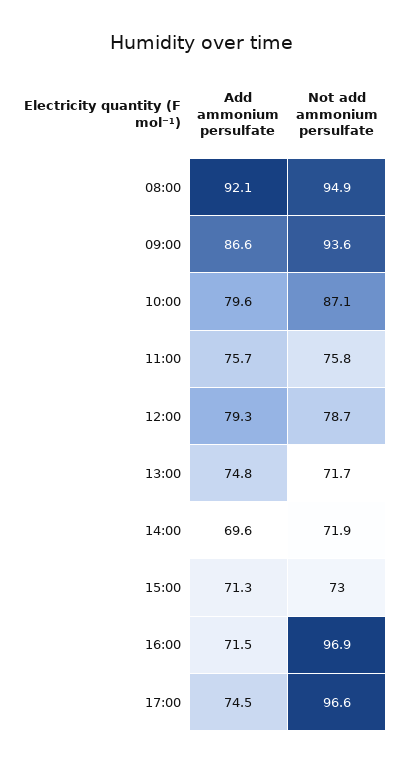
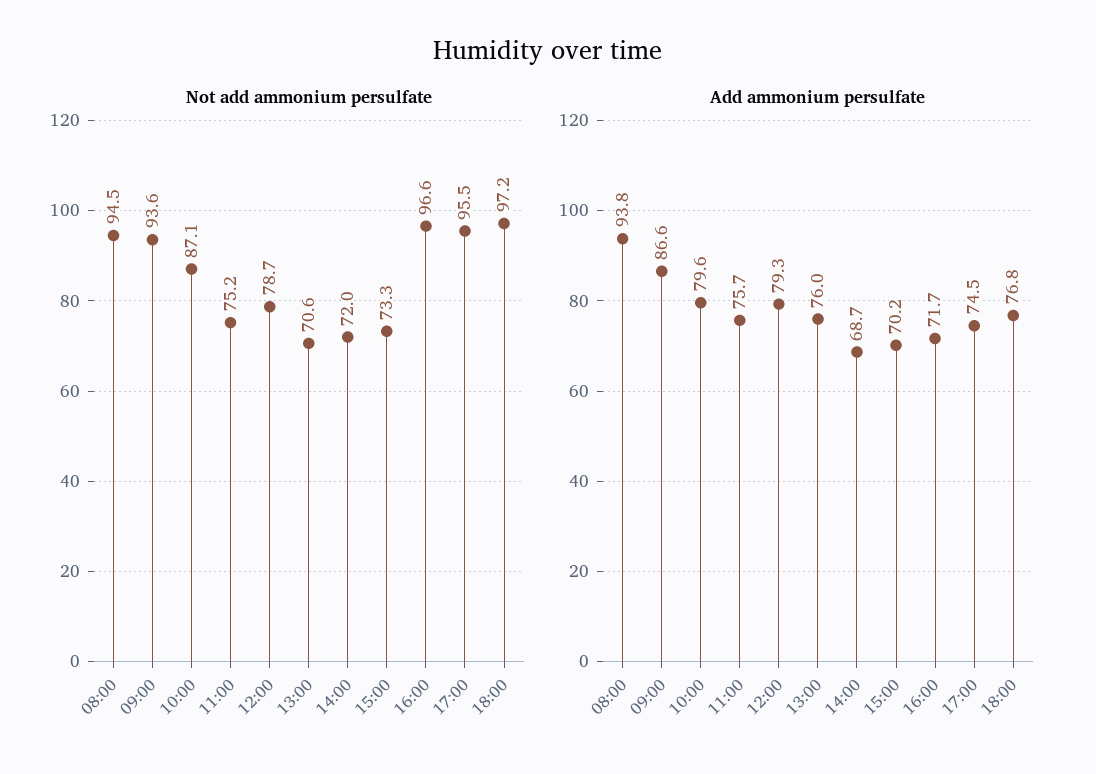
Add ammonium persulfate, 08:00: 92.1 -> 93.8
Not add ammonium persulfate, 08:00: 94.9 -> 94.5
Not add ammonium persulfate, 11:00: 75.8 -> 75.2
Add ammonium persulfate, 13:00: 74.8 -> 76
Not add ammonium persulfate, 13:00: 71.7 -> 70.6
Add ammonium persulfate, 14:00: 69.6 -> 68.7
Not add ammonium persulfate, 14:00: 71.9 -> 72
Add ammonium persulfate, 15:00: 71.3 -> 70.2
Not add ammonium persulfate, 15:00: 73 -> 73.3
Add ammonium persulfate, 16:00: 71.5 -> 71.7
Not add ammonium persulfate, 16:00: 96.9 -> 96.6
Not add ammonium persulfate, 17:00: 96.6 -> 95.5
Not add ammonium persulfate, 18:00: none -> 97.2
Add ammonium persulfate, 18:00: none -> 76.8

